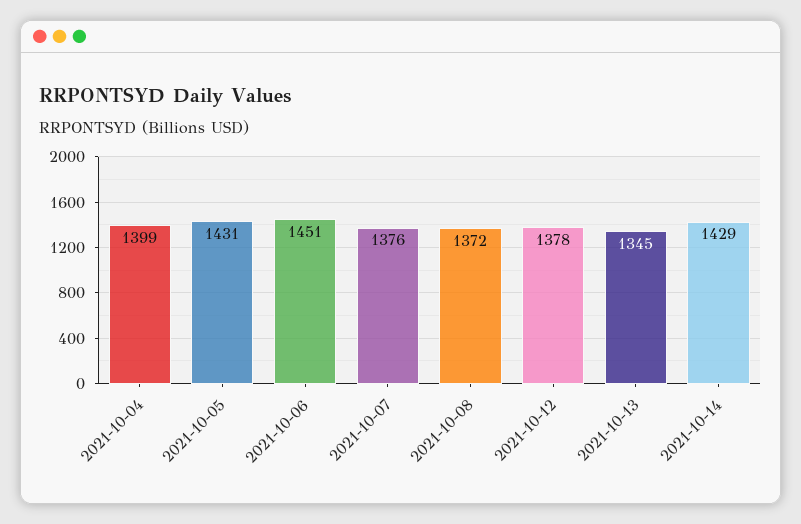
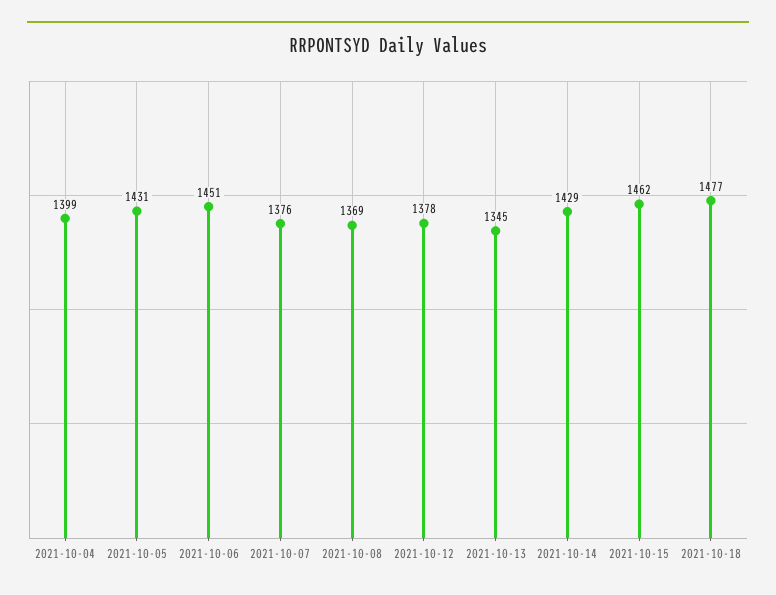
2021-10-08: 1372 -> 1369
2021-10-15: none -> 1462
2021-10-18: none -> 1477

